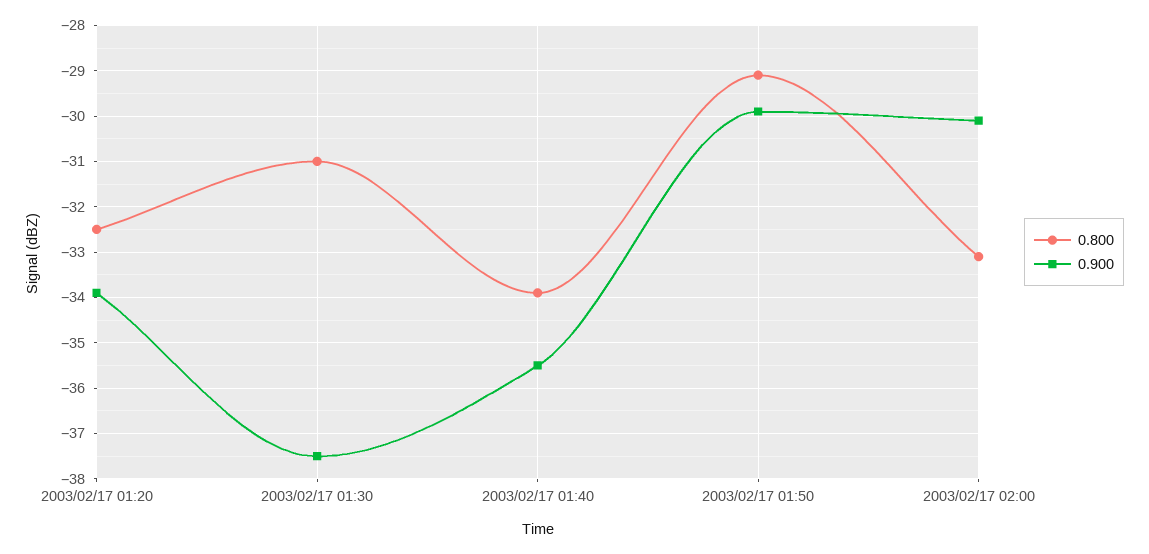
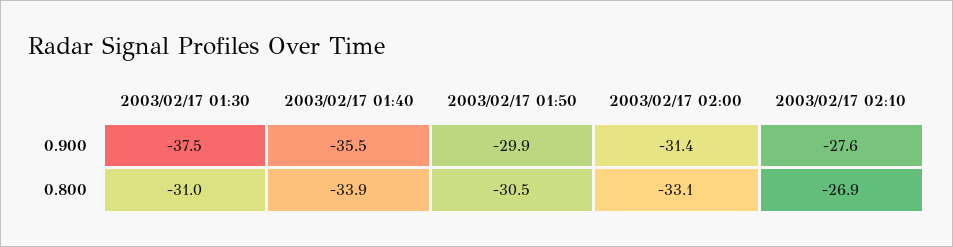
0.800, 2003/02/17 01:20: -32.5 -> none
0.900, 2003/02/17 01:20: -34 -> none
0.800, 2003/02/17 01:50: -29 -> -30.5
0.900, 2003/02/17 02:00: -30 -> -31.4
0.900, 2003/02/17 02:10: none -> -27.6
0.800, 2003/02/17 02:10: none -> -26.9

